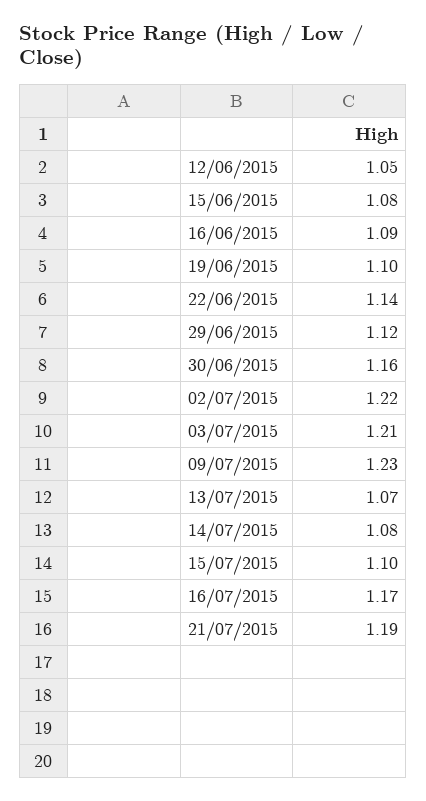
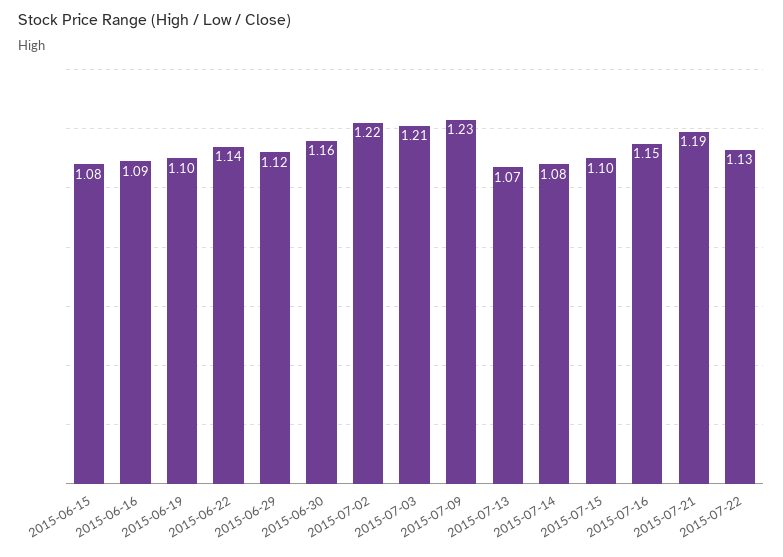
12/06/2015: 1.05 -> none
16/07/2015: 1.17 -> 1.15
2015-07-22: none -> 1.13

